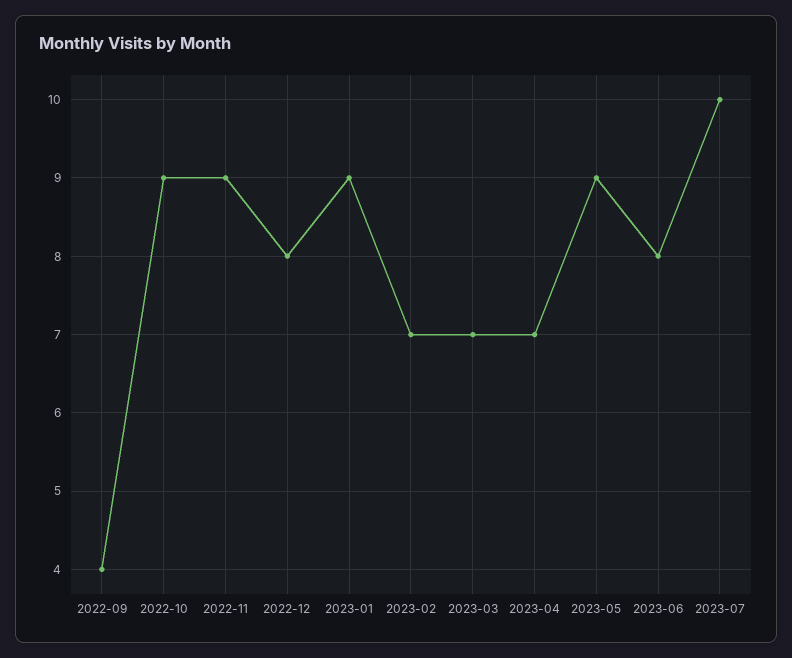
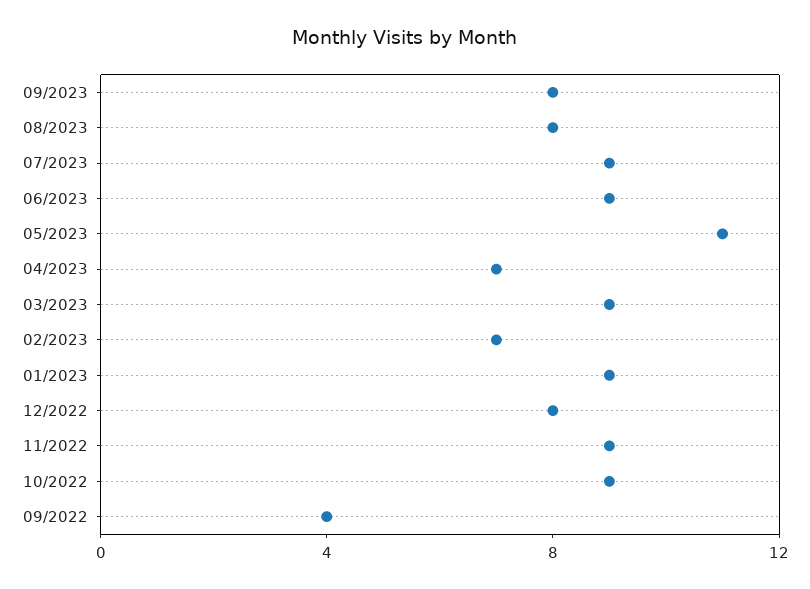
2023-03: 7 -> 9
2023-05: 9 -> 11
2023-06: 8 -> 9
2023-07: 10 -> 9
09/2023: none -> 8
08/2023: none -> 8

